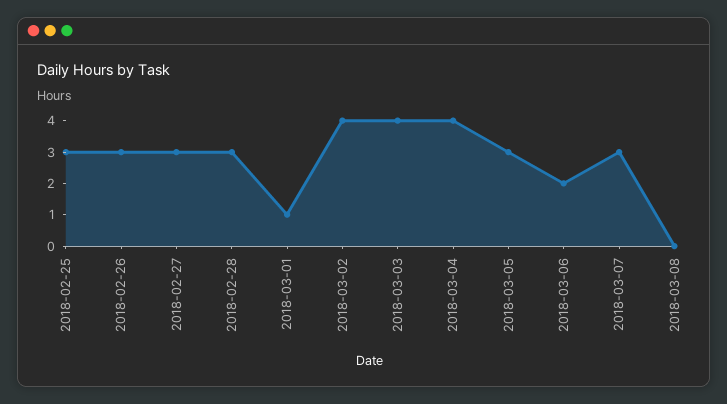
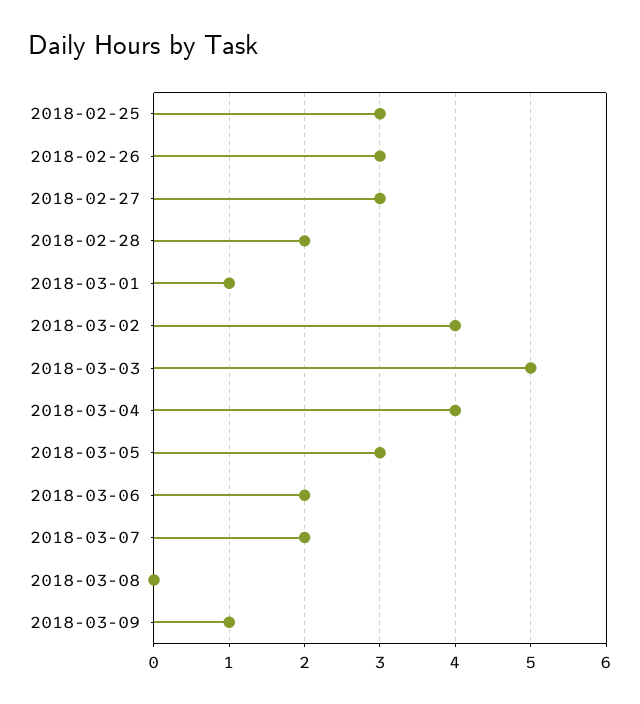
2018-02-28: 3 -> 2
2018-03-03: 4 -> 5
2018-03-07: 3 -> 2
2018-03-09: none -> 1

